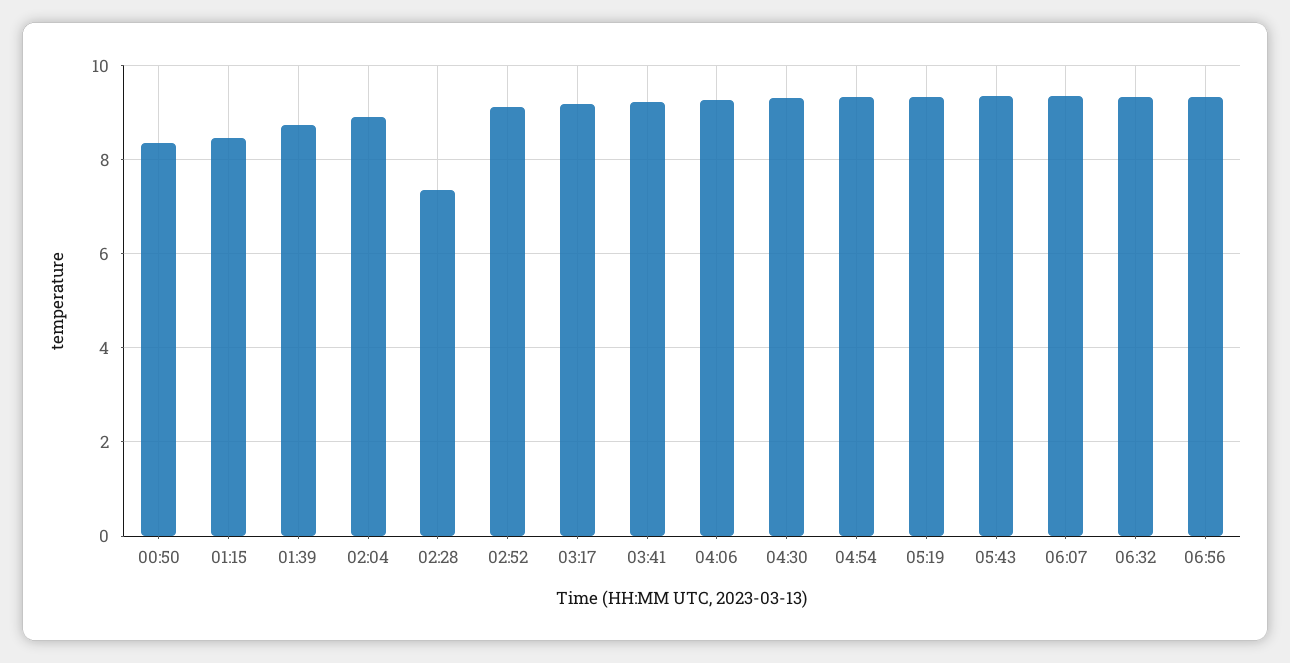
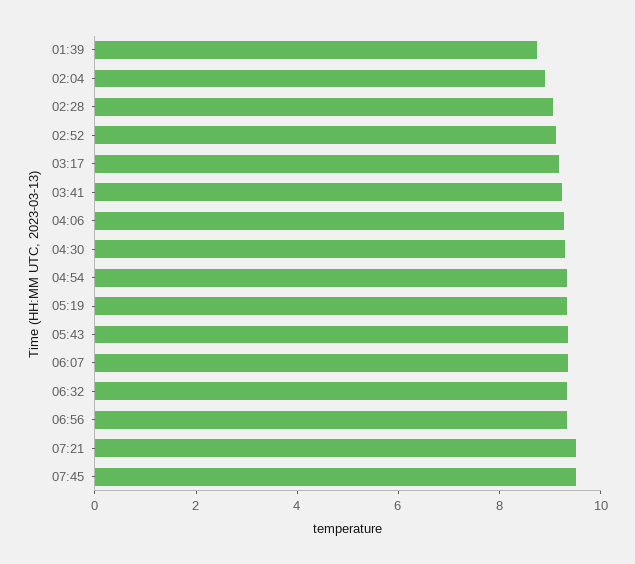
00:50: 8.4 -> none
01:15: 8.4 -> none
02:28: 7.4 -> 9
07:21: none -> 9.5
07:45: none -> 9.5

